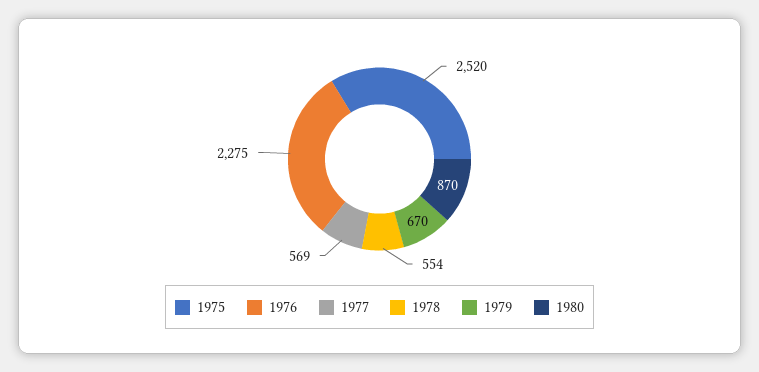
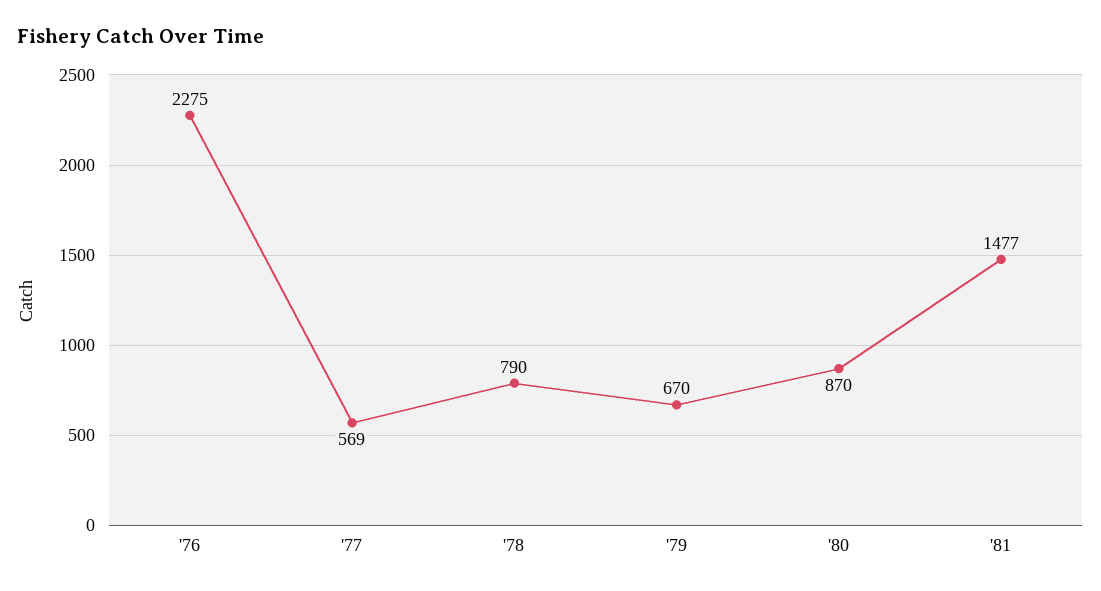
1975: 2520 -> none
1978: 554 -> 790
'81: none -> 1477

